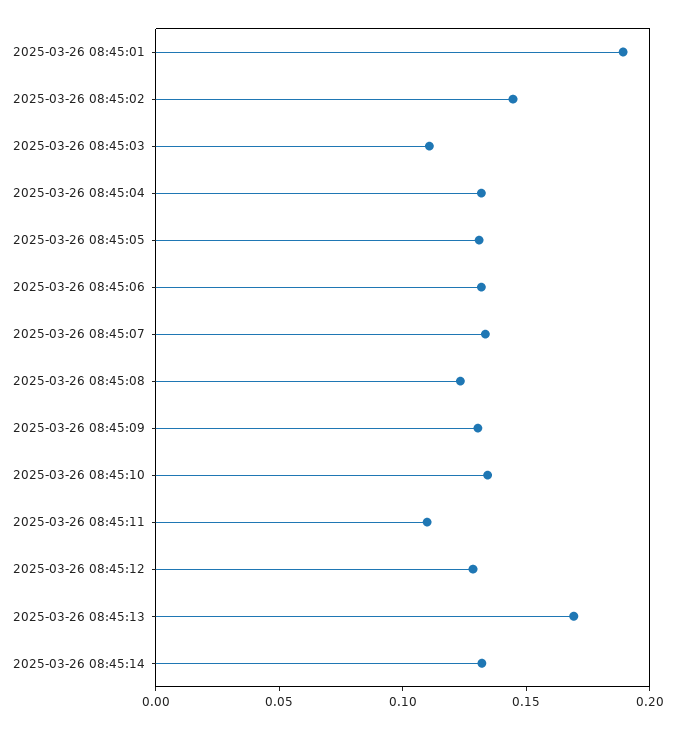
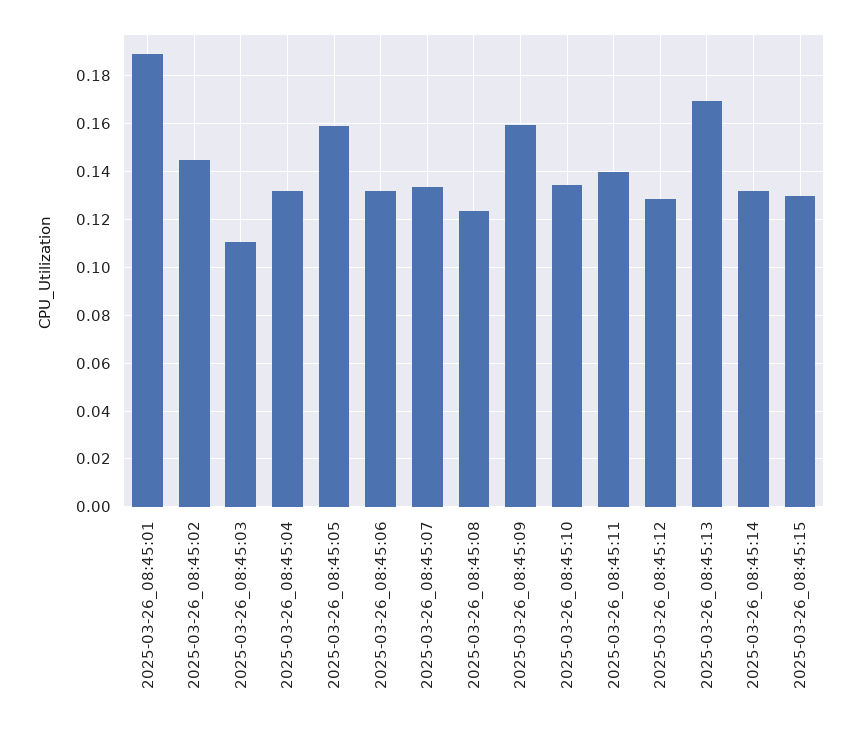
2025-03-26 08:45:05: 0.13 -> 0.16
2025-03-26 08:45:09: 0.13 -> 0.16
2025-03-26 08:45:11: 0.11 -> 0.14
2025-03-26_08:45:15: none -> 0.13

